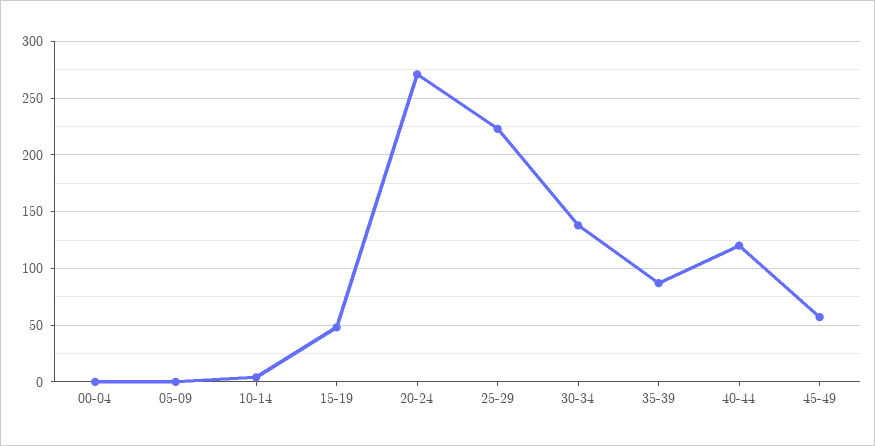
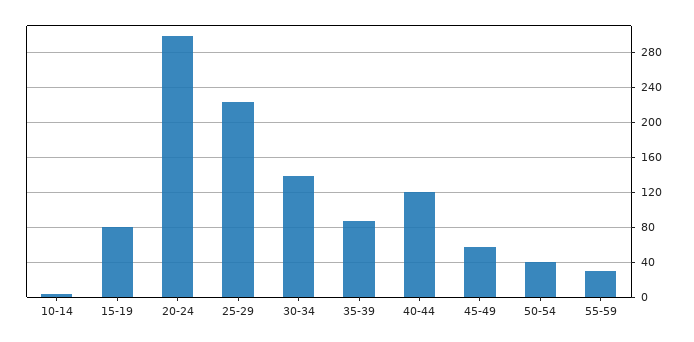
00-04: 0 -> none
05-09: 0 -> none
15-19: 50 -> 80
20-24: 270 -> 300
50-54: none -> 40
55-59: none -> 30

